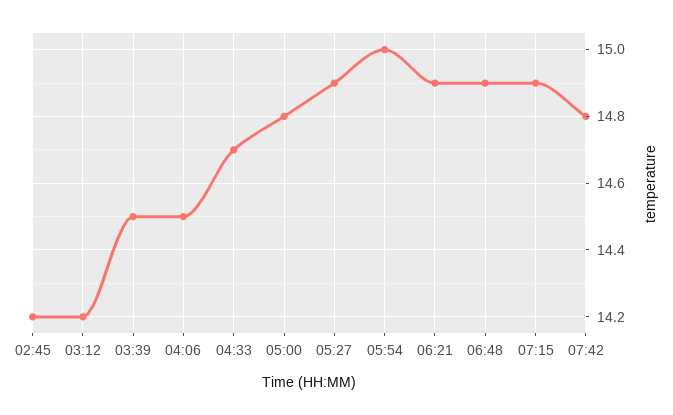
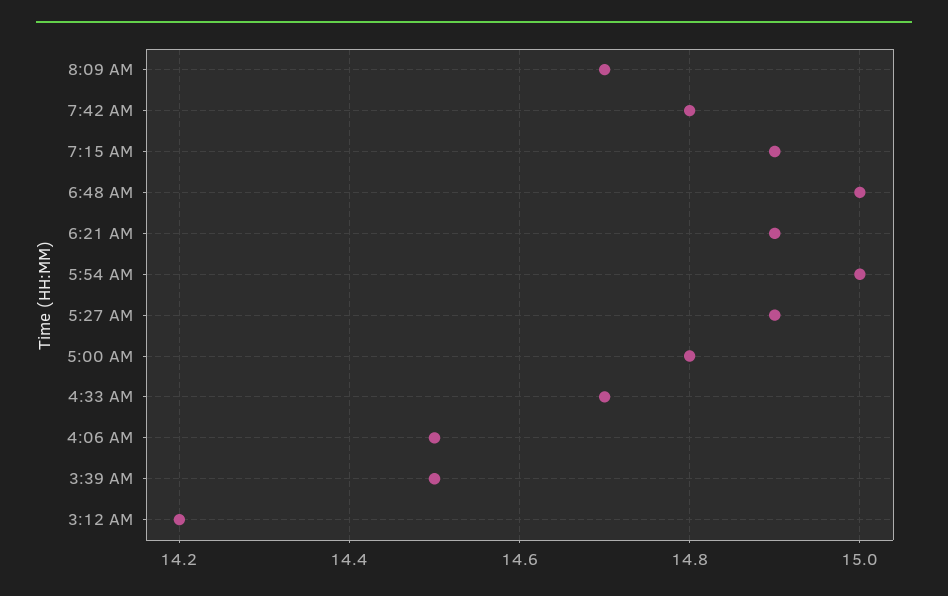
02:45: 14.2 -> none
06:48: 14.9 -> 15
8:09 AM: none -> 14.7

